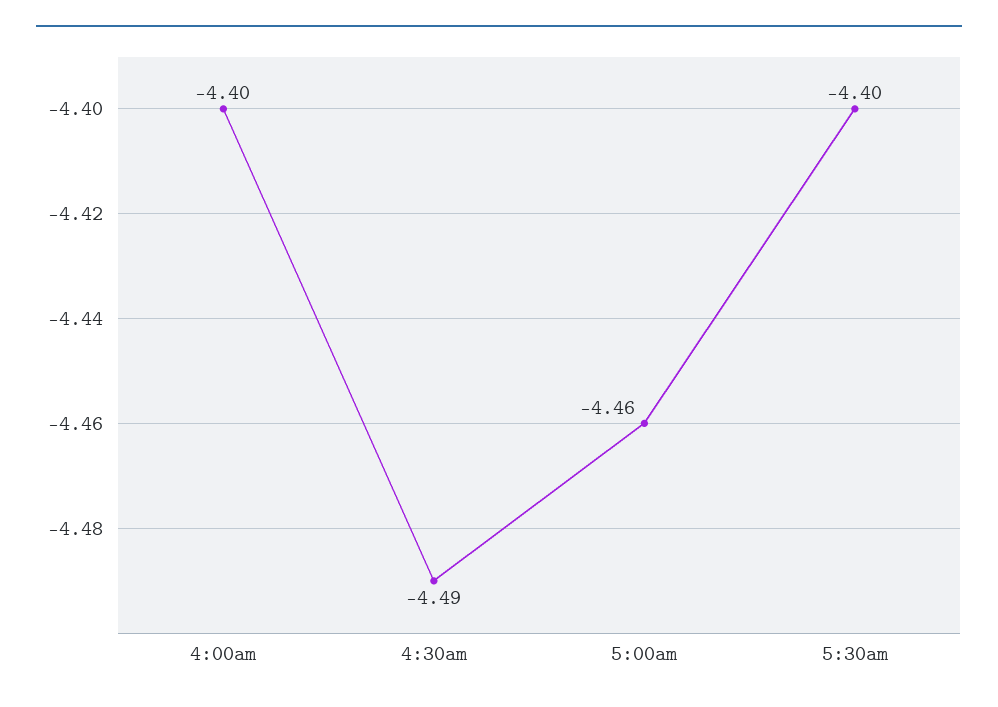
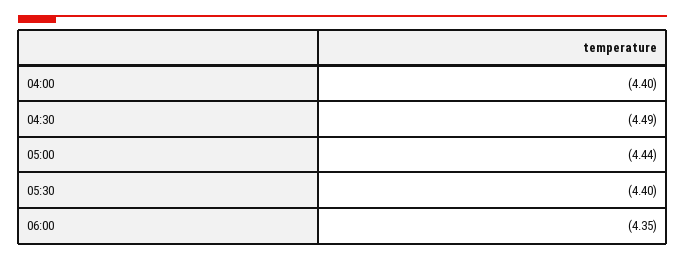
5:00am: -4.46 -> -4.44
06:00: none -> -4.35

